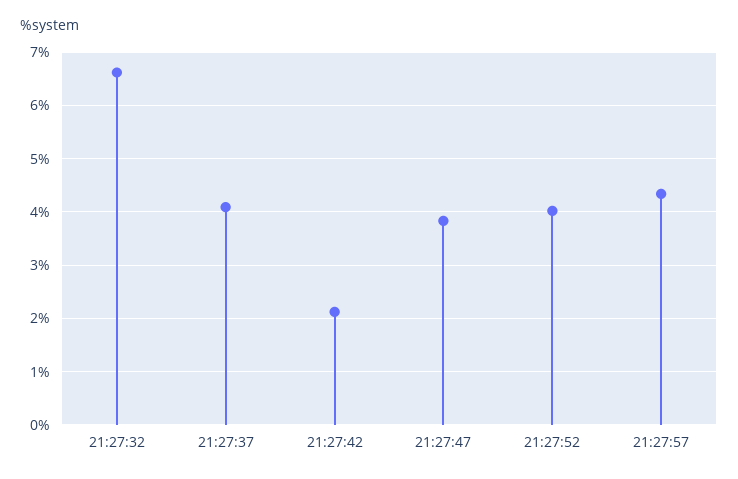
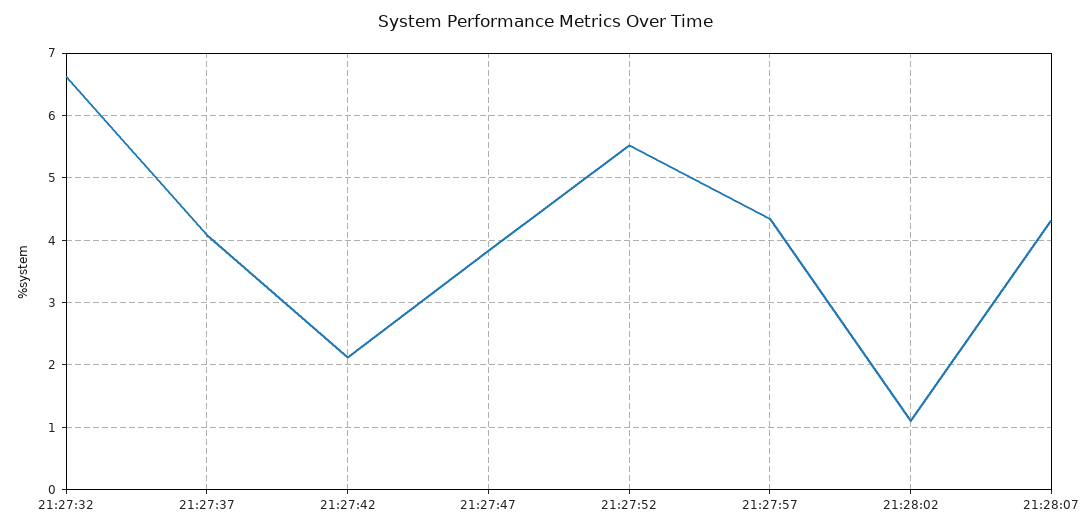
21:27:52: 4 -> 5.5
21:28:02: none -> 1.1
21:28:07: none -> 4.3

